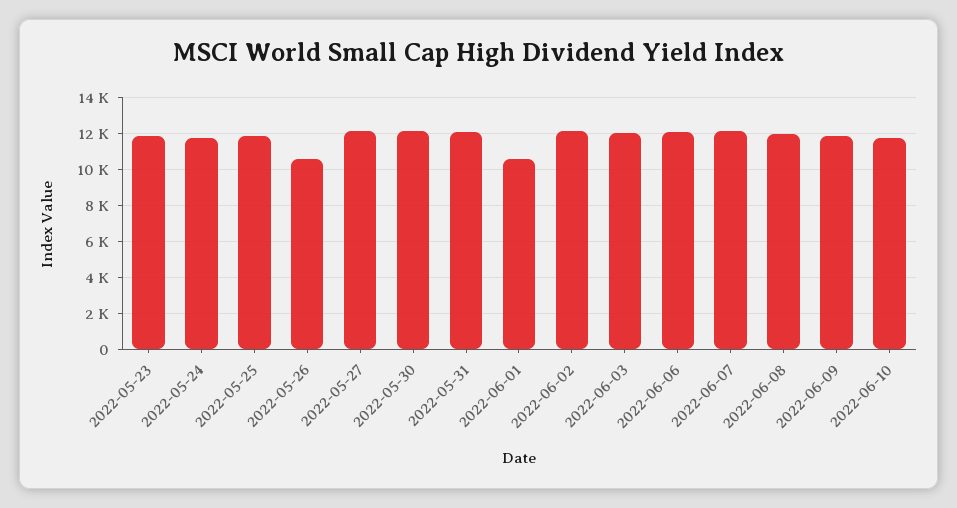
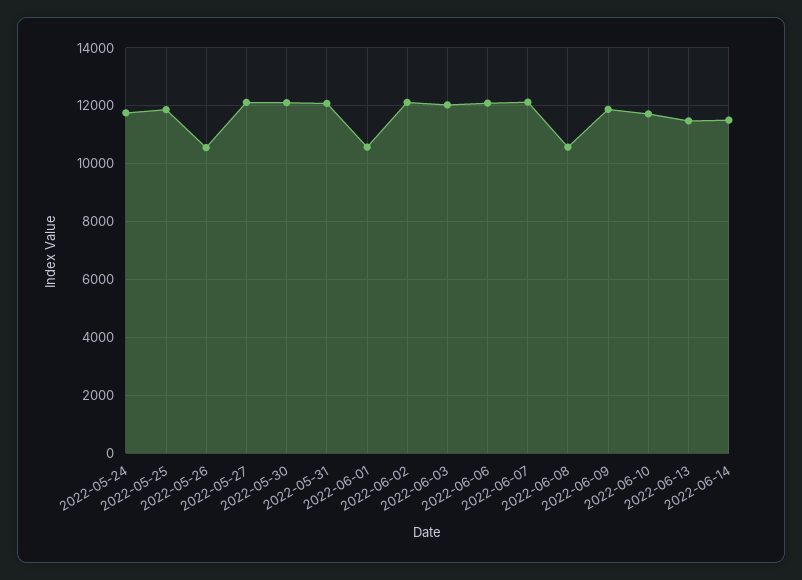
2022-05-23: 12000 -> none
2022-06-08: 12000 -> 10500
2022-06-13: none -> 11500
2022-06-14: none -> 11500

